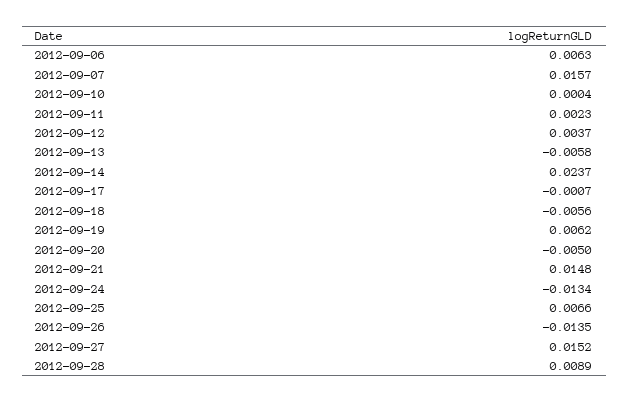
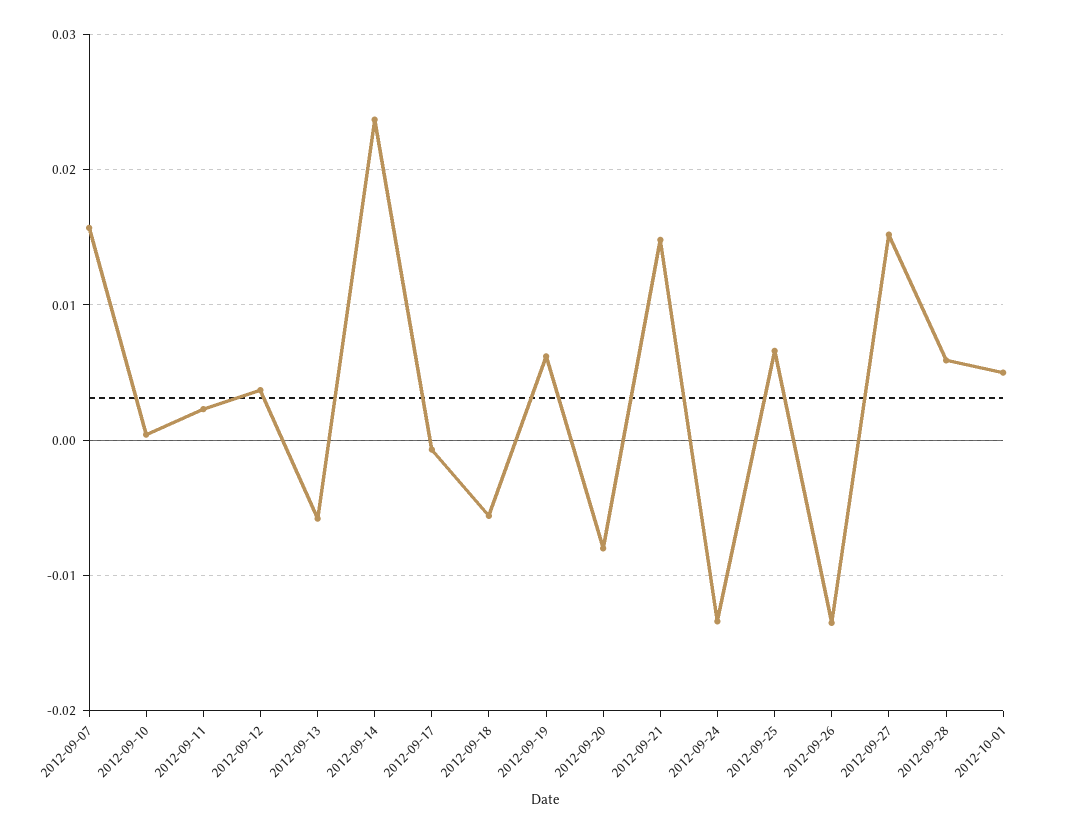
2012-09-06: 0.0063 -> none
2012-09-20: -0.005 -> -0.008
2012-09-28: 0.0089 -> 0.006
2012-10-01: none -> 0.005

